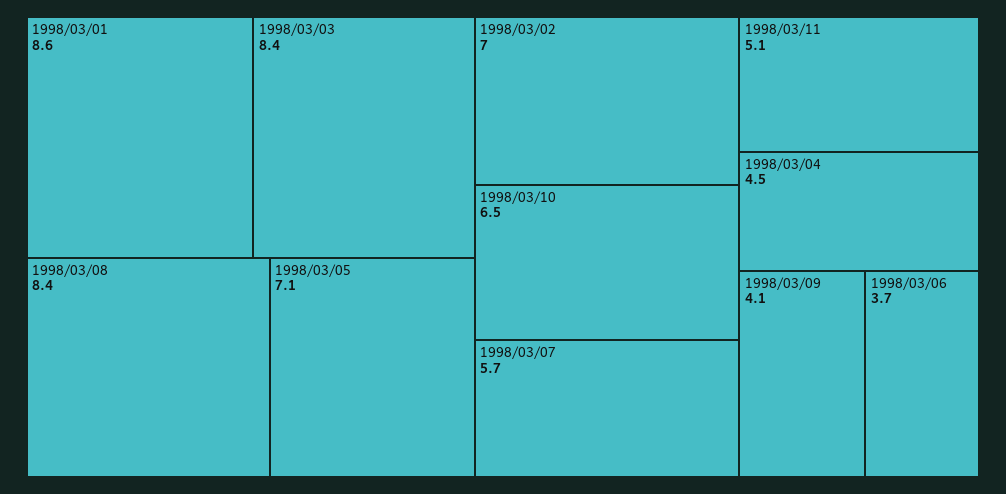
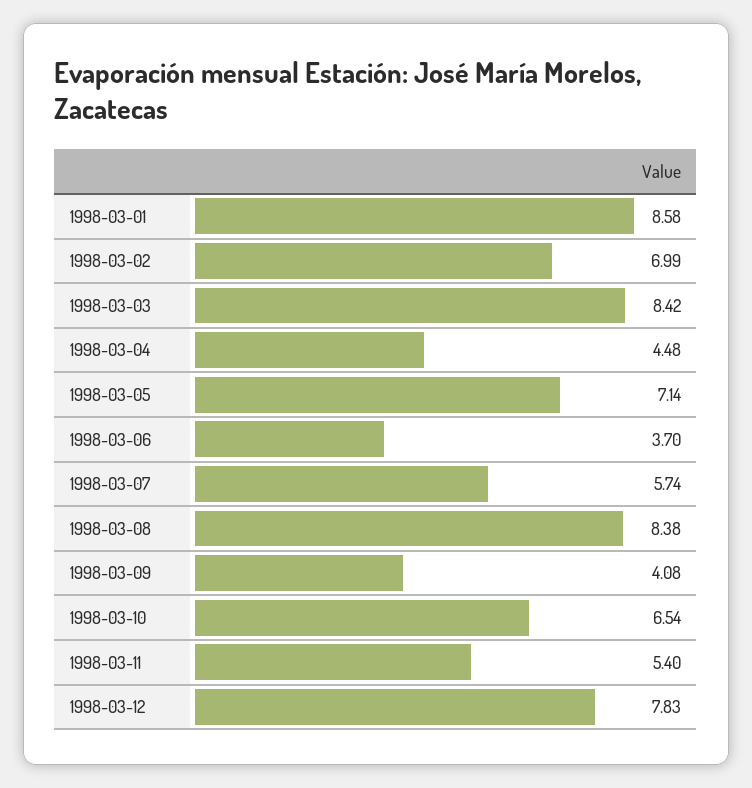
1998/03/11: 5.1 -> 5.4
1998-03-12: none -> 7.83

